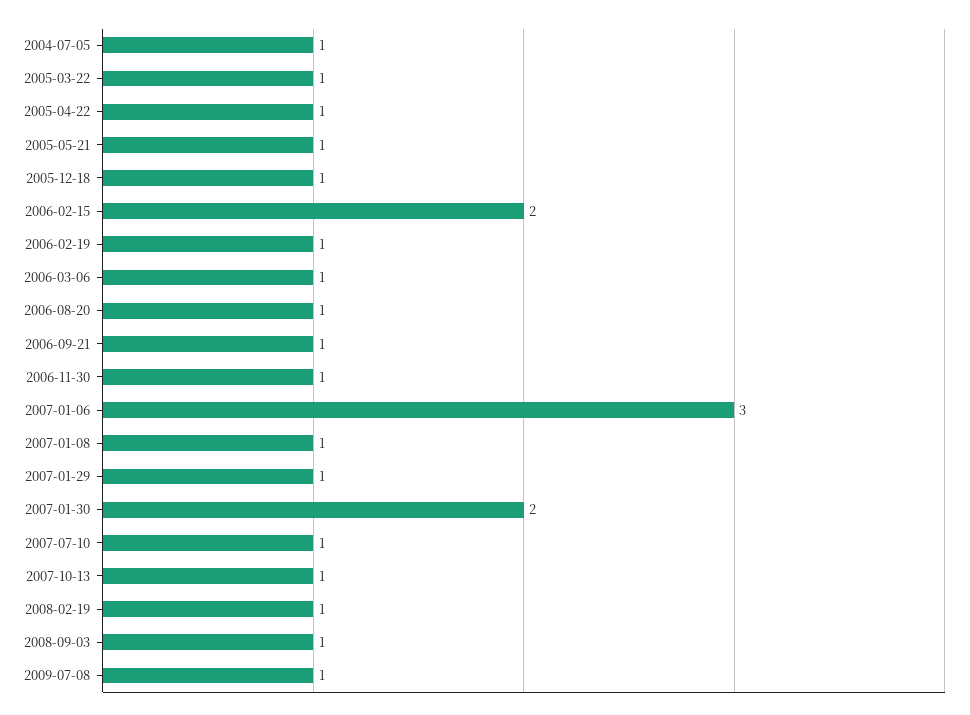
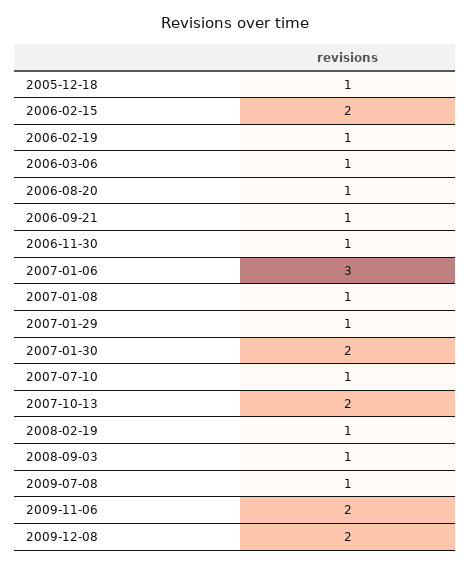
2004-07-05: 1 -> none
2005-03-22: 1 -> none
2005-04-22: 1 -> none
2005-05-21: 1 -> none
2007-10-13: 1 -> 2
2009-11-06: none -> 2
2009-12-08: none -> 2

